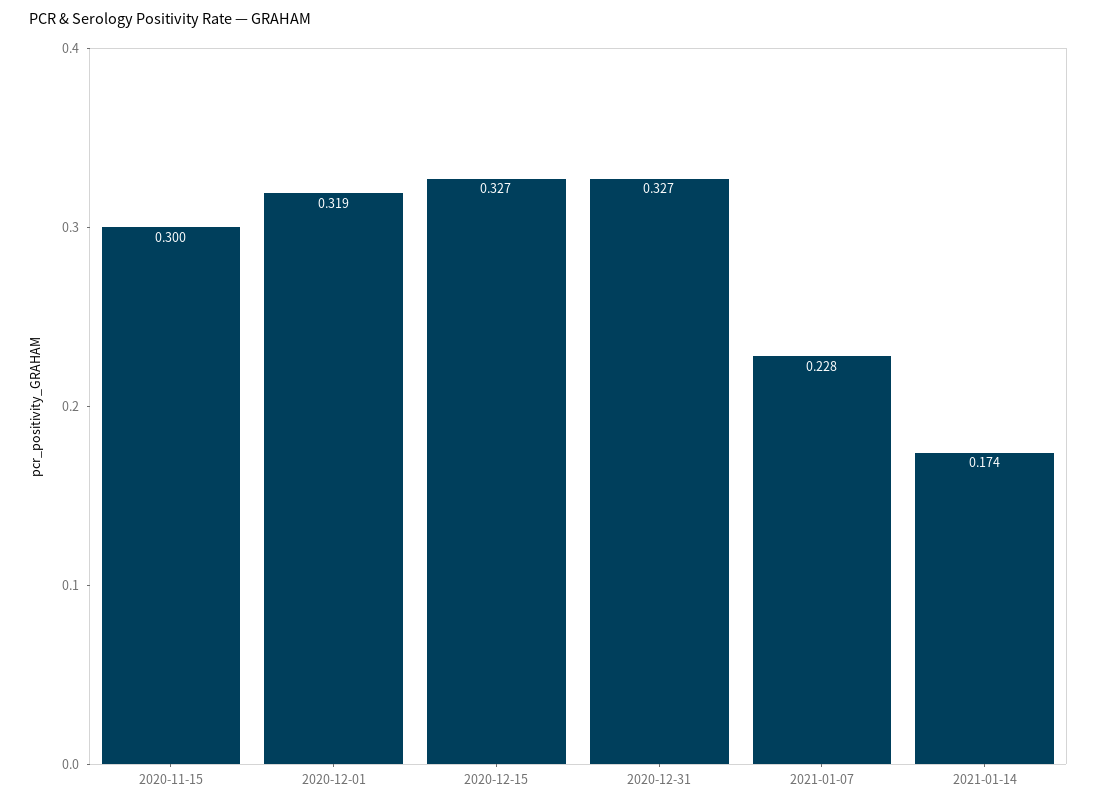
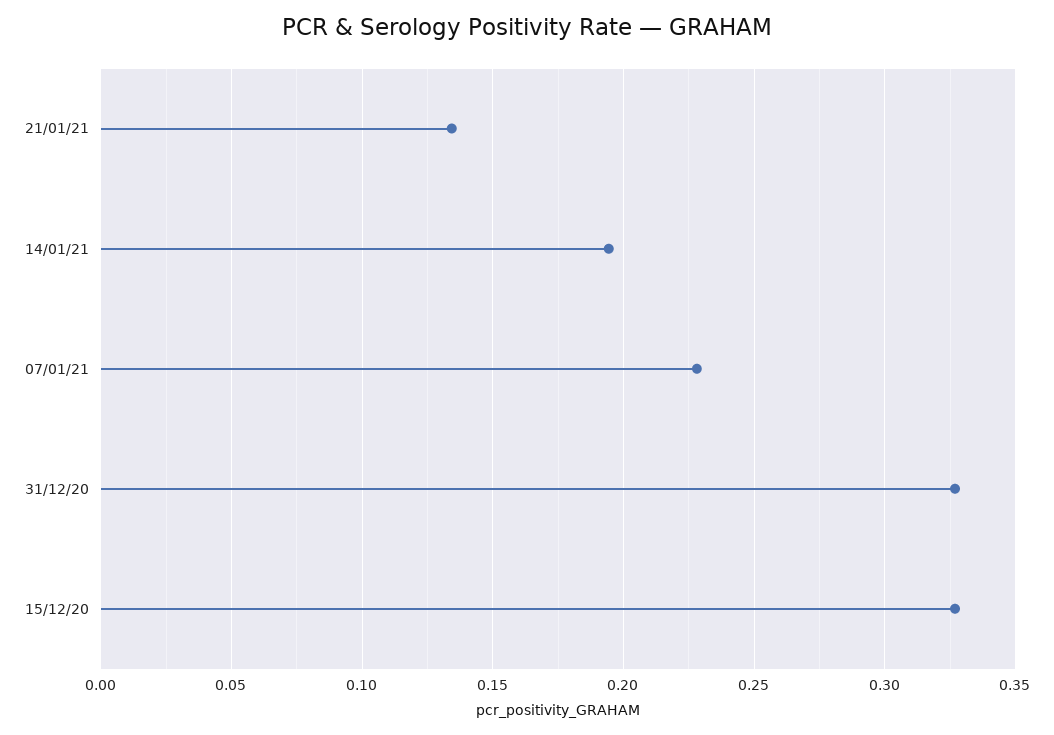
2020-11-15: 0.3 -> none
2020-12-01: 0.319 -> none
2021-01-14: 0.174 -> 0.195
21/01/21: none -> 0.135

